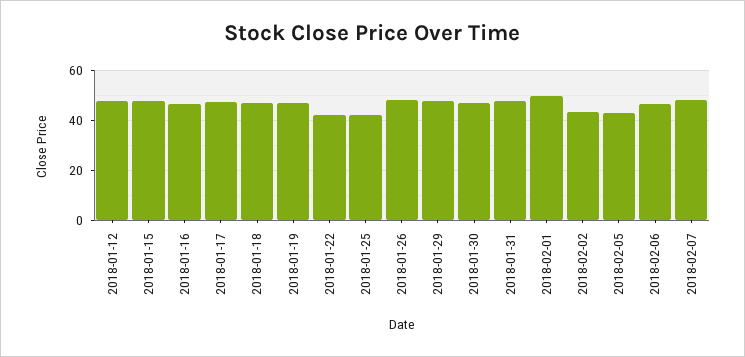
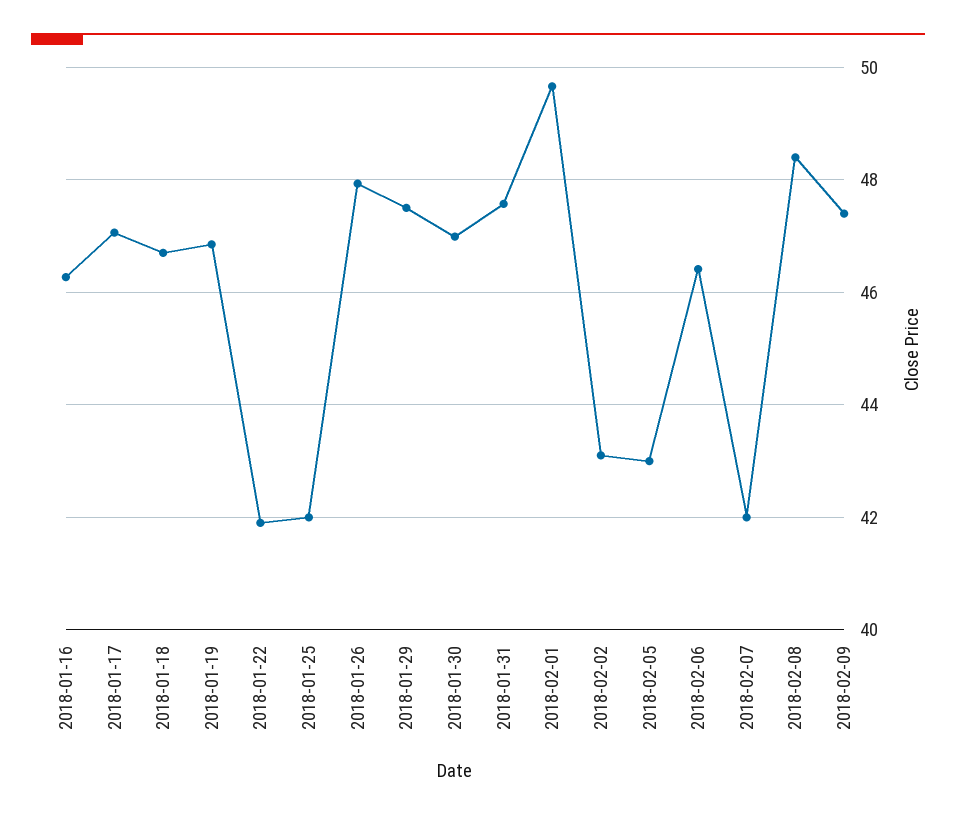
2018-01-12: 47.5 -> none
2018-01-15: 47.5 -> none
2018-02-07: 47.5 -> 42
2018-02-08: none -> 48.4
2018-02-09: none -> 47.4

